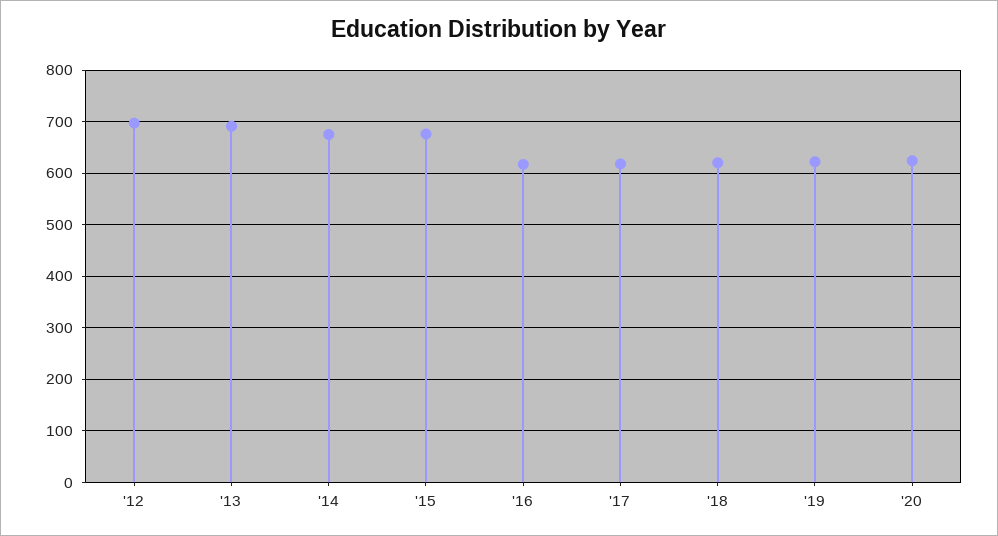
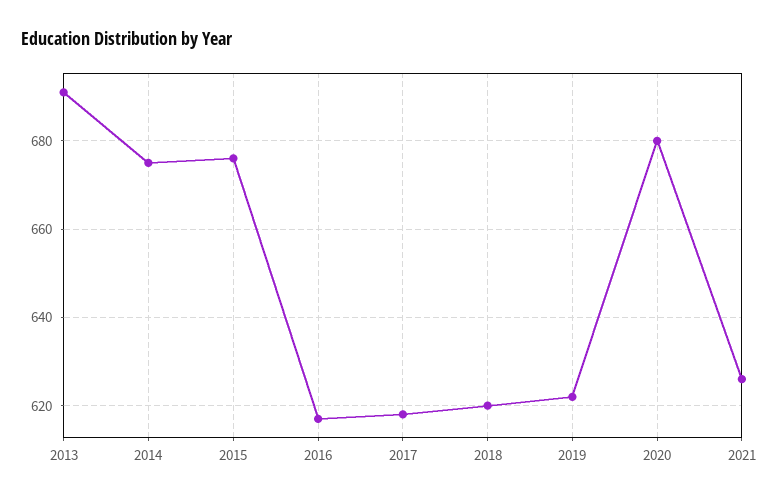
'12: 700 -> none
'20: 620 -> 680
2021: none -> 625

